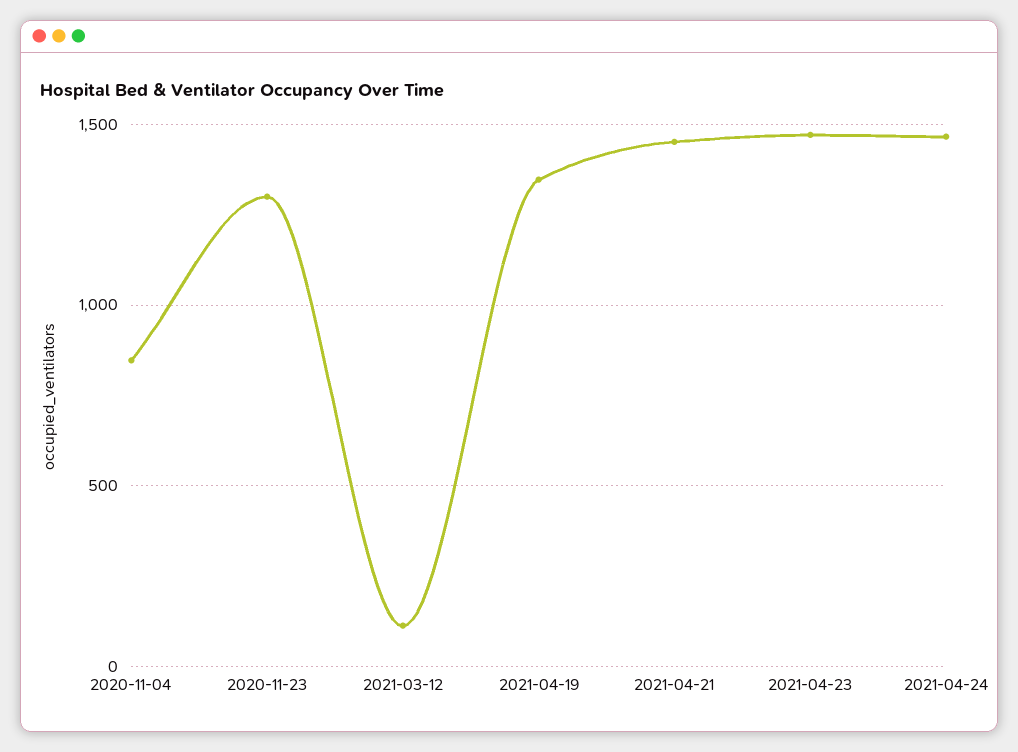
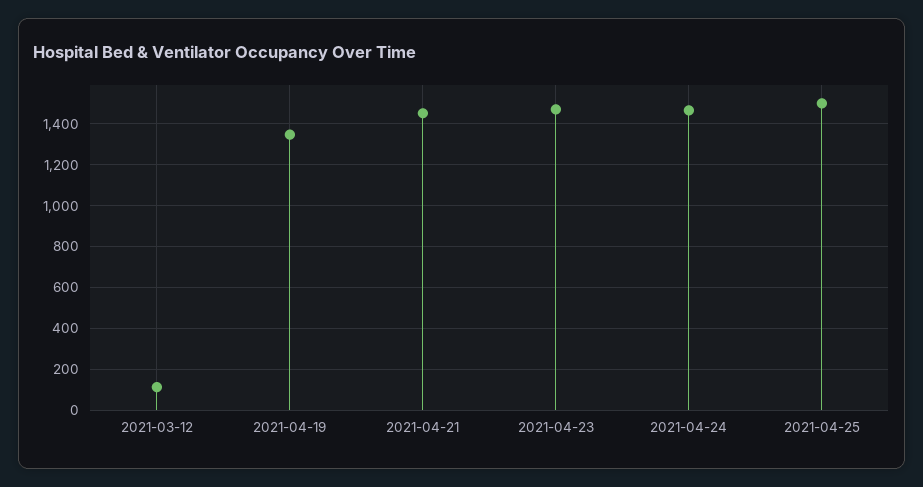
2020-11-04: 850 -> none
2020-11-23: 1300 -> none
2021-04-25: none -> 1500

